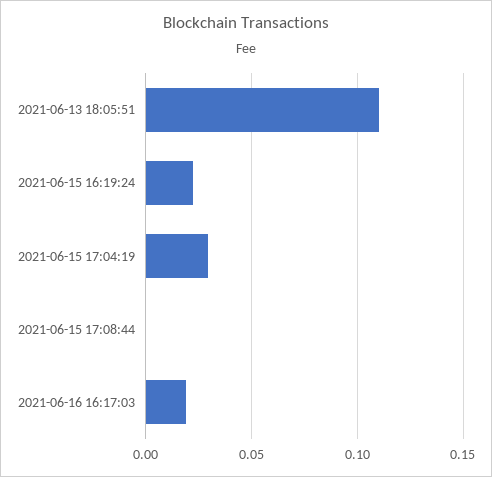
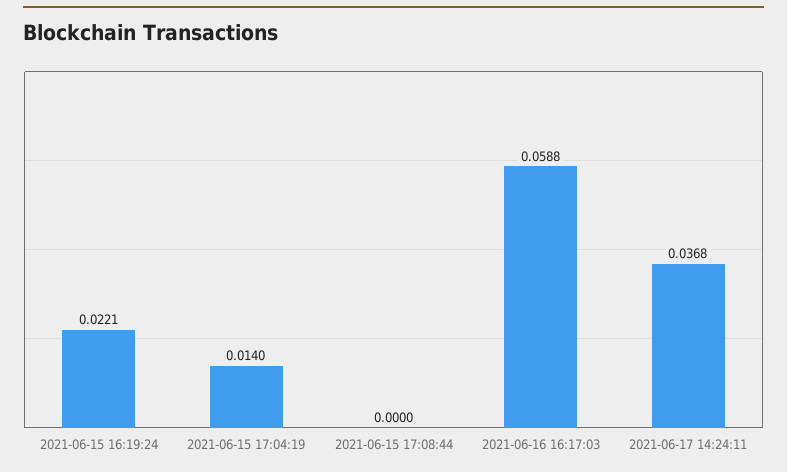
2021-06-13 18:05:51: 0.11 -> none
2021-06-15 17:04:19: 0.03 -> 0.014
2021-06-16 16:17:03: 0.02 -> 0.0588
2021-06-17 14:24:11: none -> 0.0368

